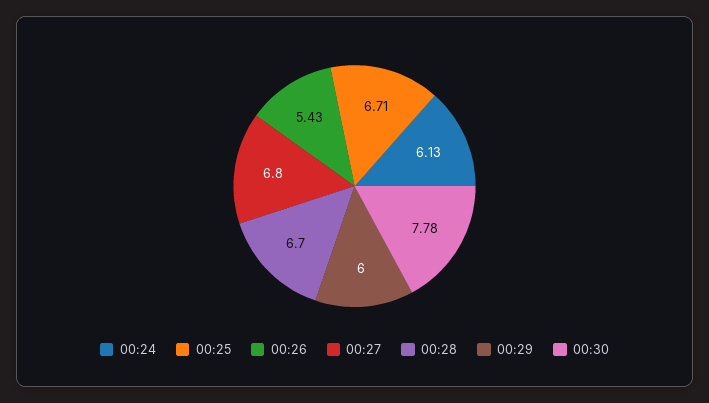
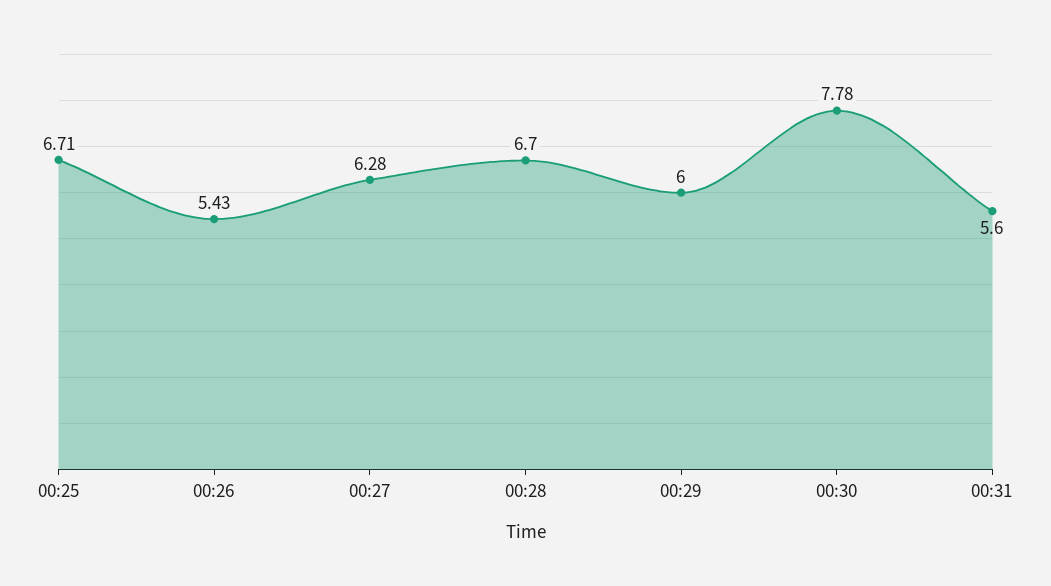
00:24: 6.13 -> none
00:27: 6.8 -> 6.28
00:31: none -> 5.6

